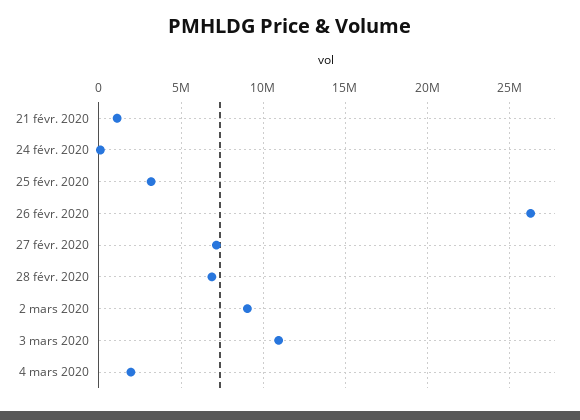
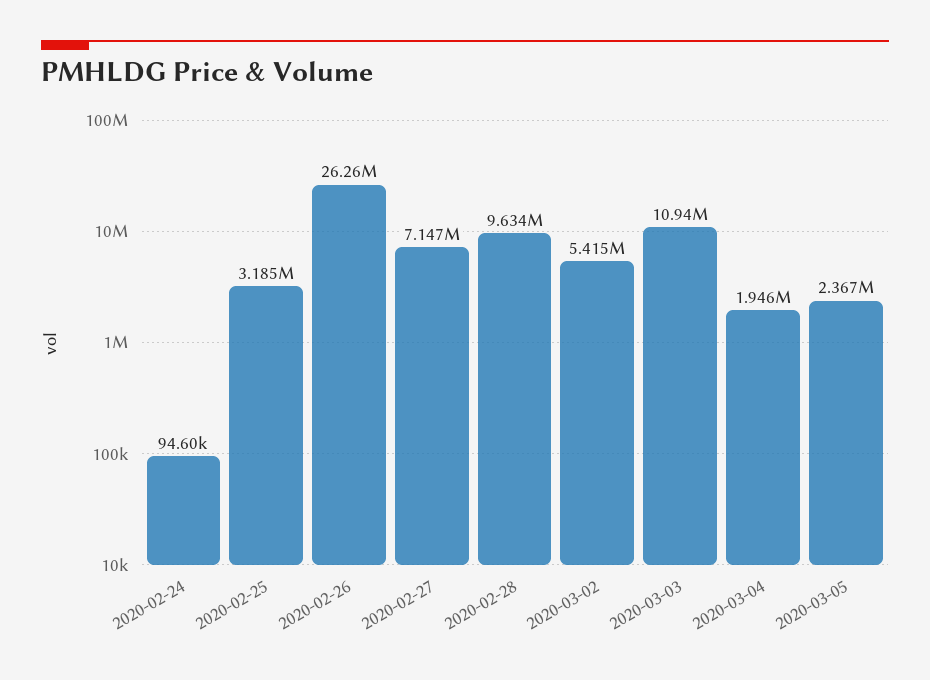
21 févr. 2020: 1000000 -> none
28 févr. 2020: 7000000 -> 9634000
2 mars 2020: 9000000 -> 5415000
2020-03-05: none -> 2367000

